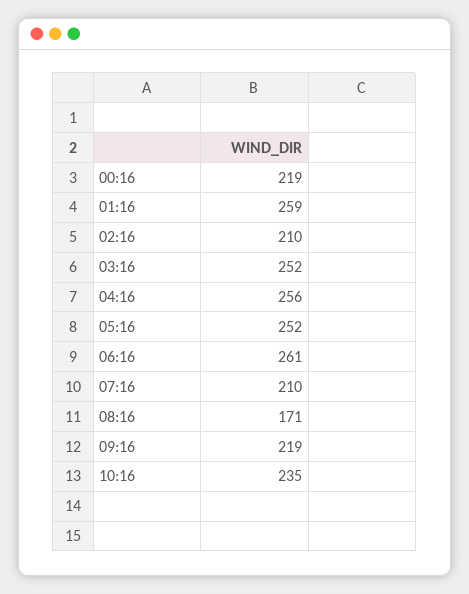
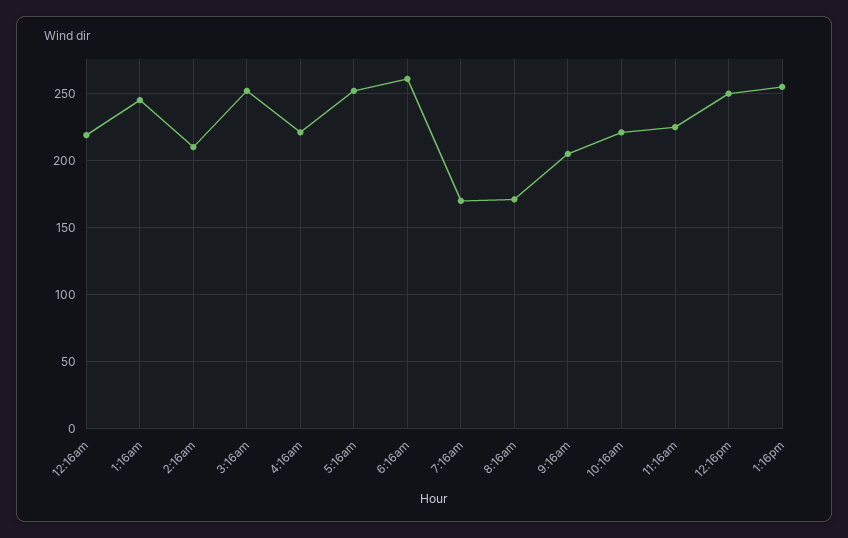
01:16: 259 -> 245
04:16: 256 -> 220
07:16: 210 -> 170
09:16: 219 -> 205
10:16: 235 -> 220
11:16am: none -> 225
12:16pm: none -> 250
1:16pm: none -> 255

